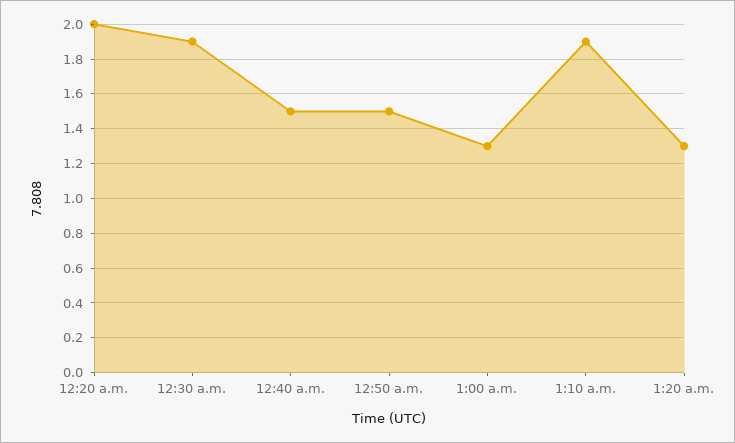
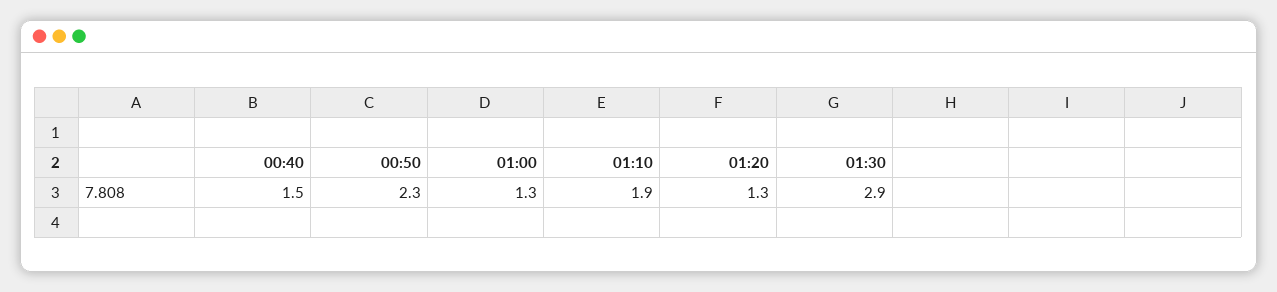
12:20 a.m.: 2 -> none
12:30 a.m.: 1.9 -> none
12:50 a.m.: 1.5 -> 2.3
01:30: none -> 2.9

